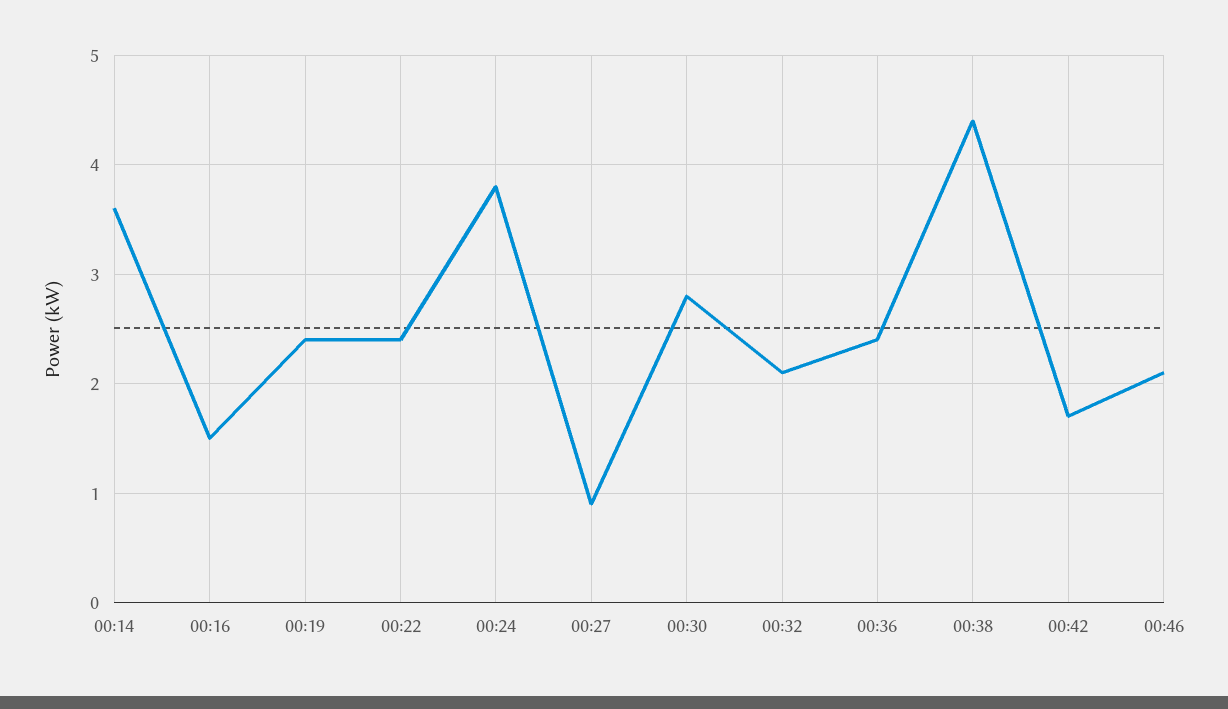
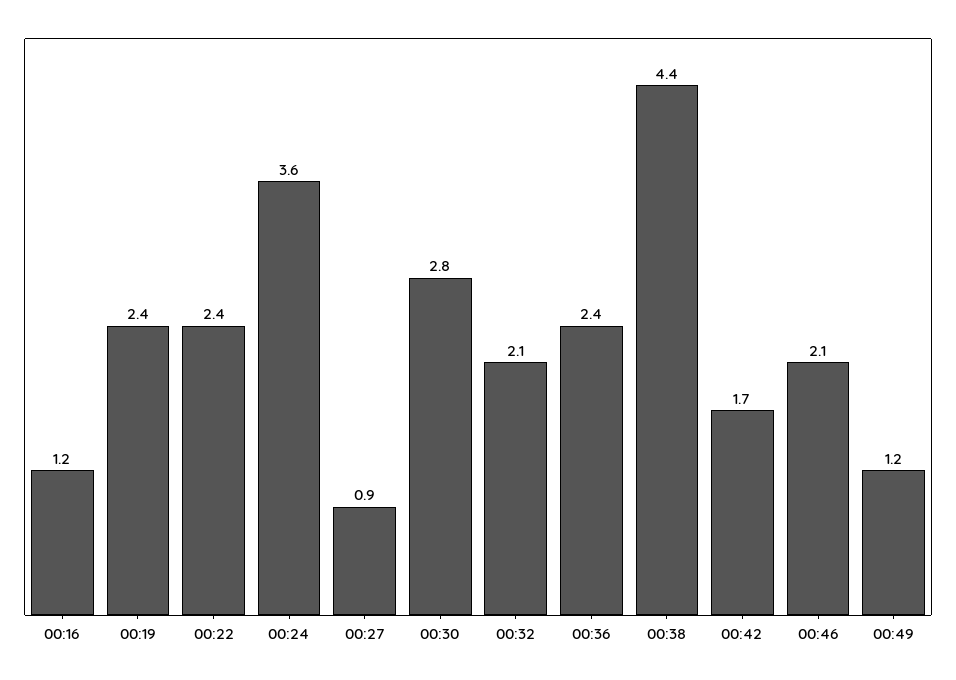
00:14: 3.6 -> none
00:16: 1.5 -> 1.2
00:24: 3.8 -> 3.6
00:49: none -> 1.2

